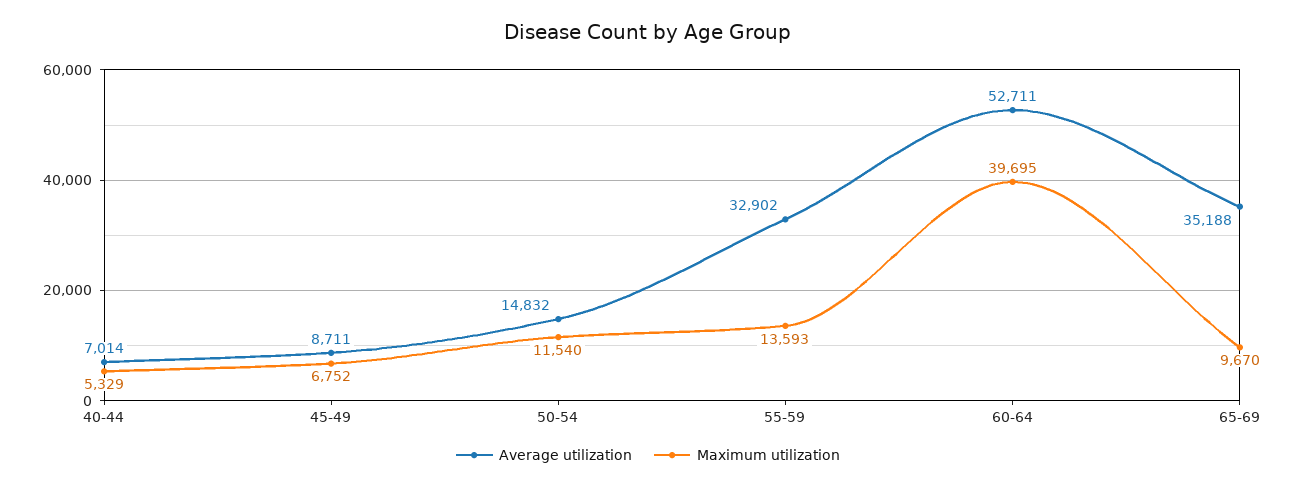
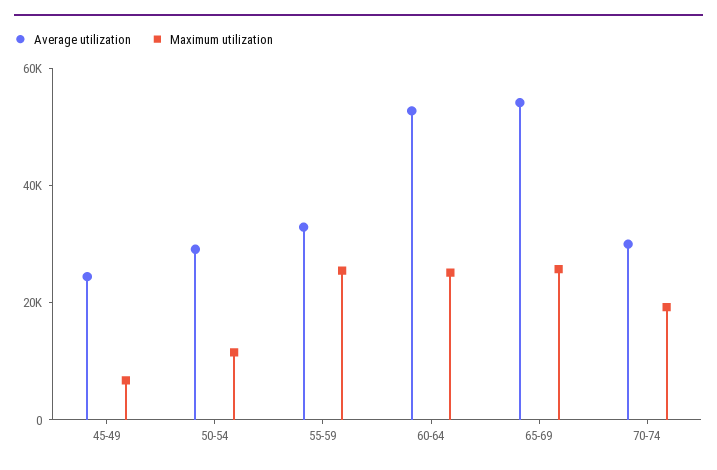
Average utilization, 40-44: 7014 -> none
Maximum utilization, 40-44: 5329 -> none
Average utilization, 45-49: 8711 -> 25000
Average utilization, 50-54: 14832 -> 30000
Maximum utilization, 55-59: 13593 -> 25000
Maximum utilization, 60-64: 39695 -> 25000
Average utilization, 65-69: 35188 -> 55000
Maximum utilization, 65-69: 9670 -> 25000
Average utilization, 70-74: none -> 30000
Maximum utilization, 70-74: none -> 20000

